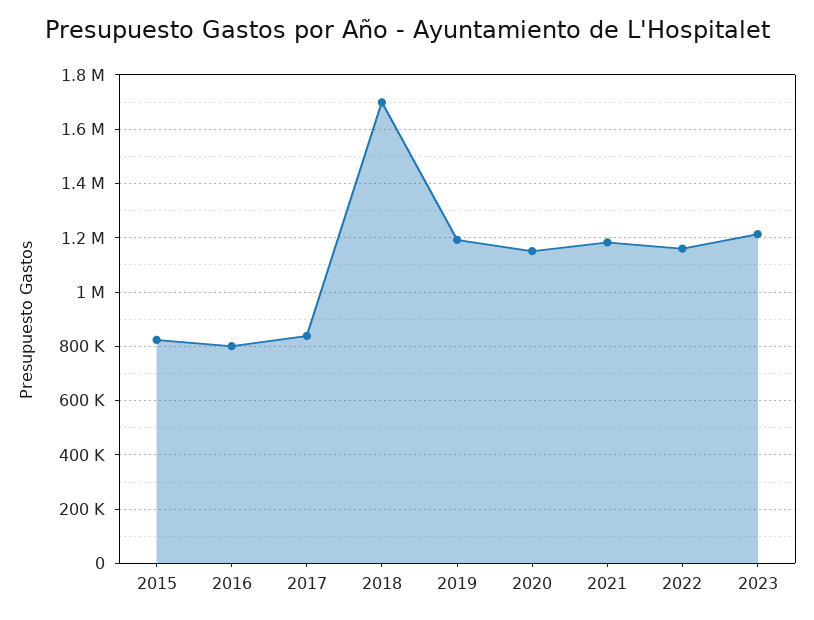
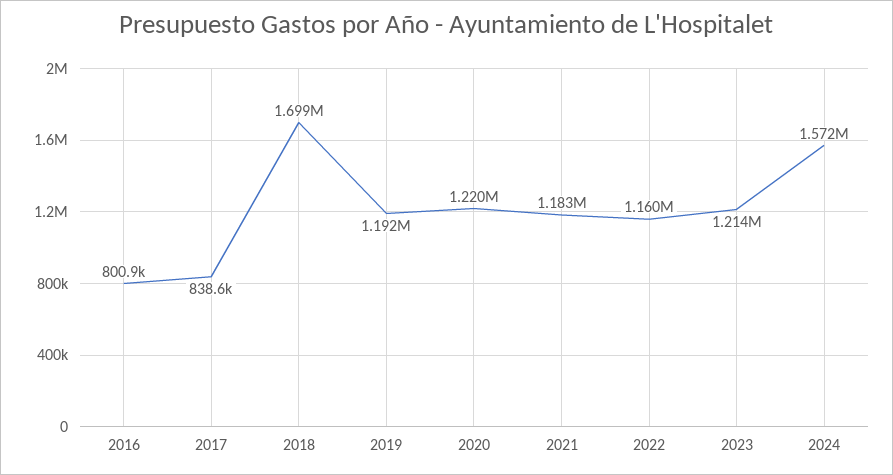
2015: 825000 -> none
2020: 1150000 -> 1220000
2024: none -> 1572000

